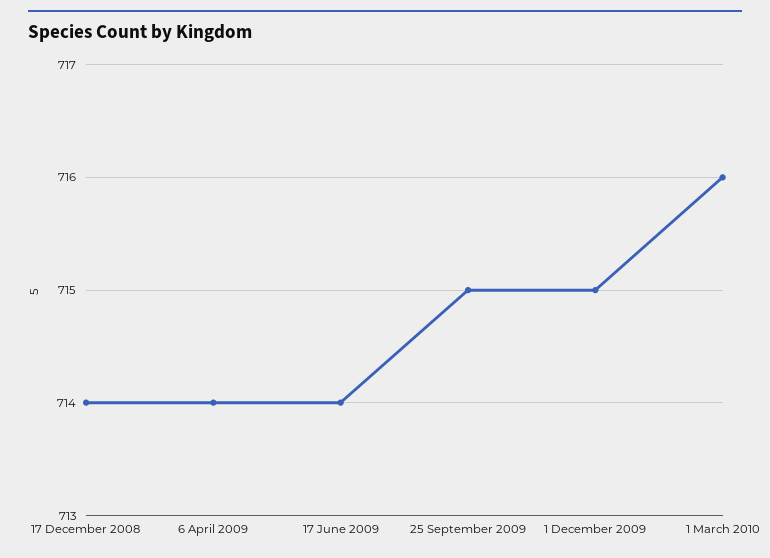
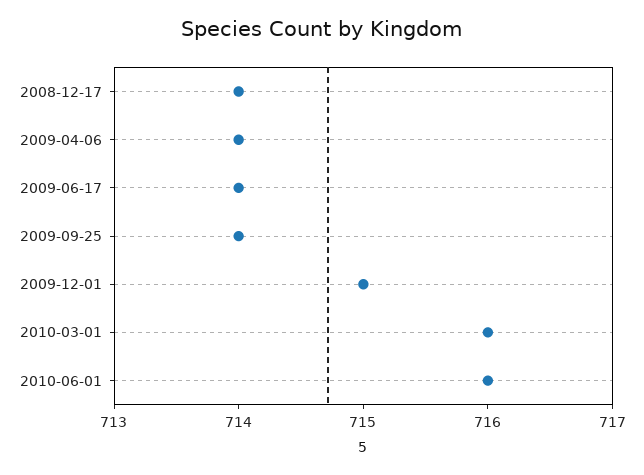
25 September 2009: 715 -> 714
2010-06-01: none -> 716

